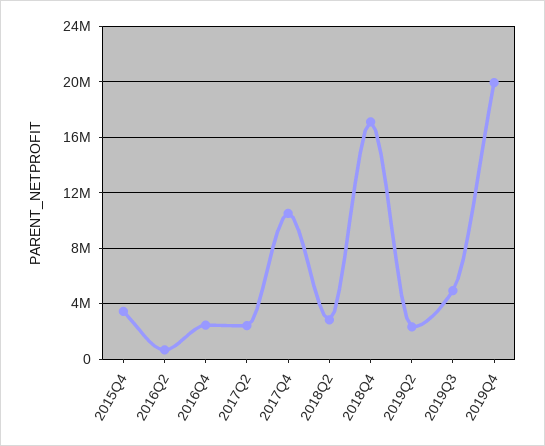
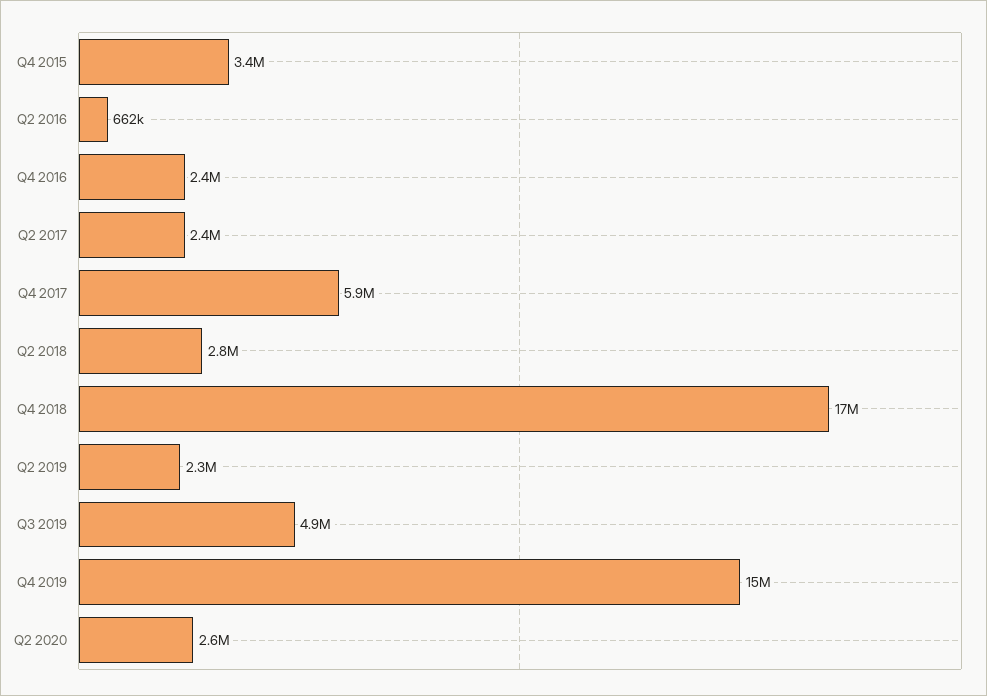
2017Q4: 10500000 -> 5900000
2019Q4: 20000000 -> 15000000
Q2 2020: none -> 2600000

